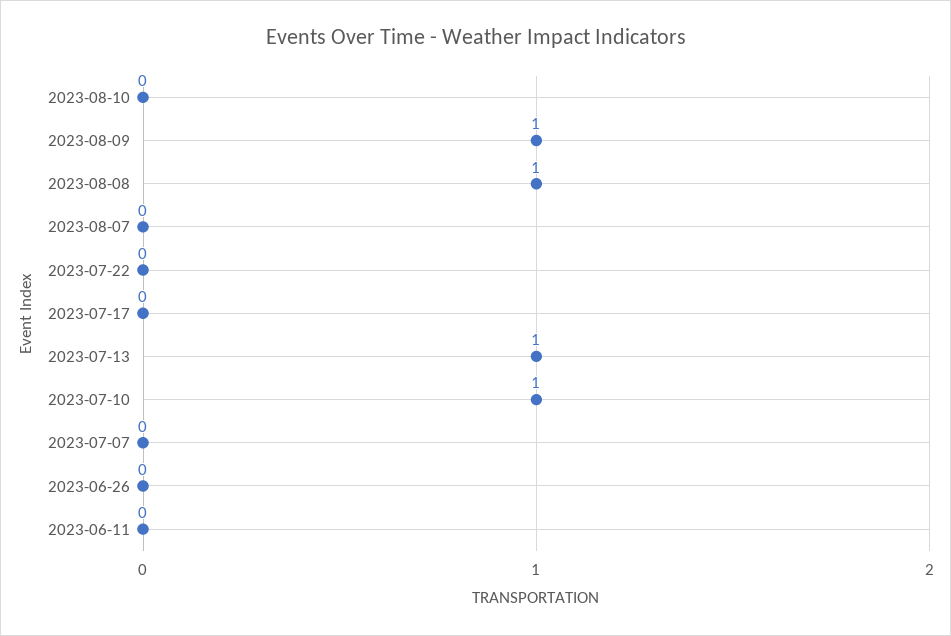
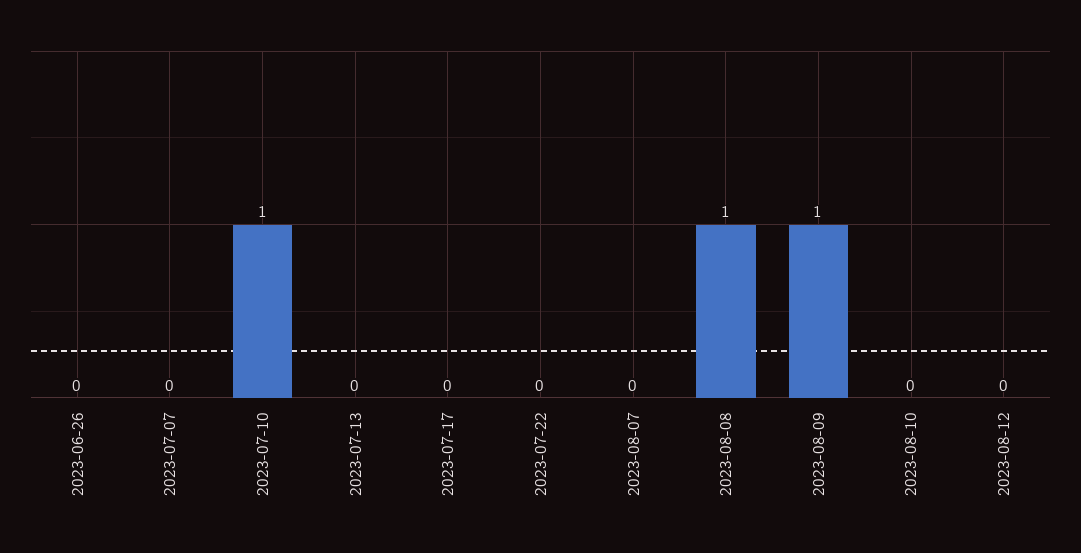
2023-07-13: 1 -> 0
2023-06-11: 0 -> none
2023-08-12: none -> 0

